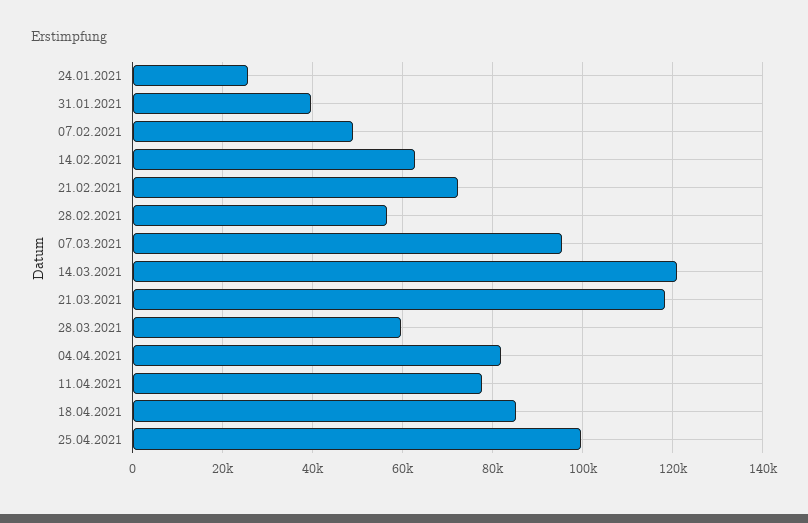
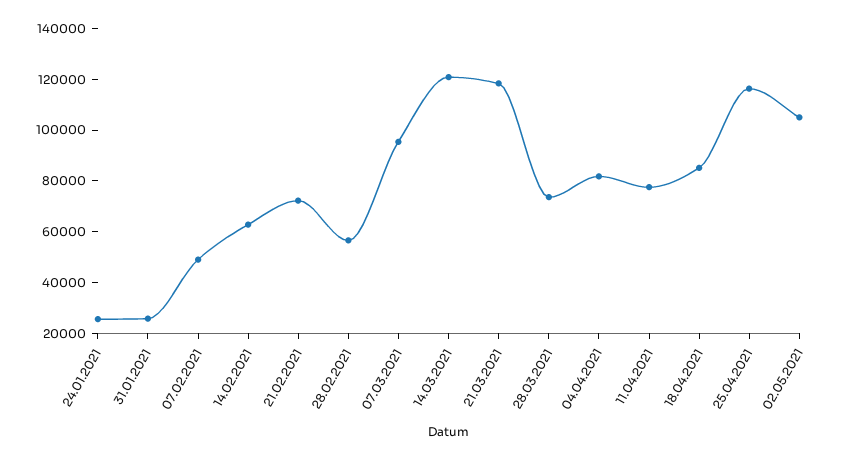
31.01.2021: 40000 -> 25000
28.03.2021: 60000 -> 75000
25.04.2021: 100000 -> 115000
02.05.2021: none -> 105000

